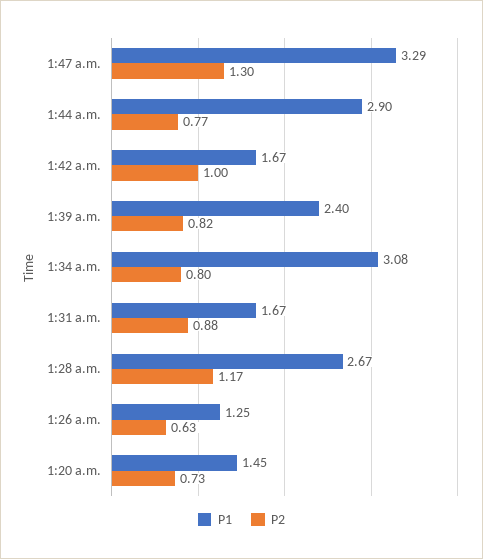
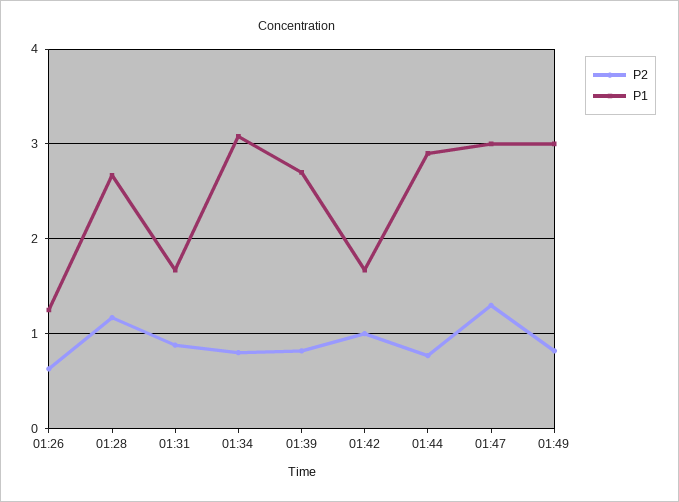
P1, 1:47 a.m.: 3.29 -> 3
P1, 1:39 a.m.: 2.4 -> 2.7
P1, 1:20 a.m.: 1.45 -> none
P2, 1:20 a.m.: 0.73 -> none
P2, 01:49: none -> 0.8
P1, 01:49: none -> 3

